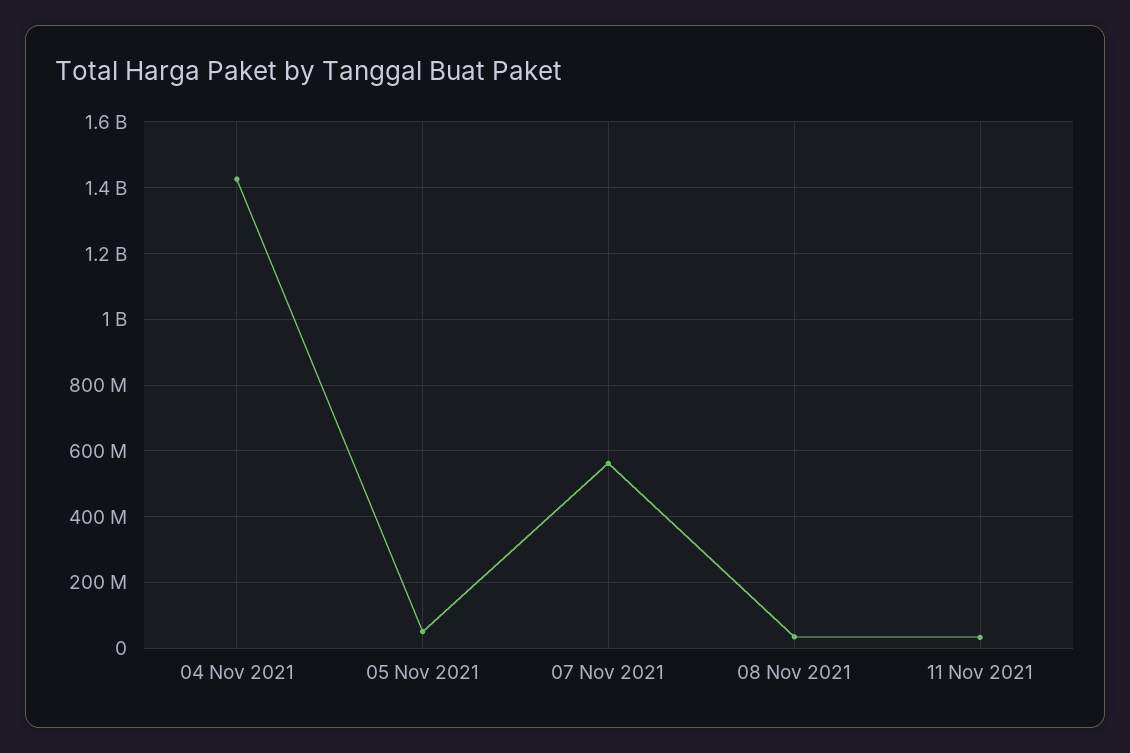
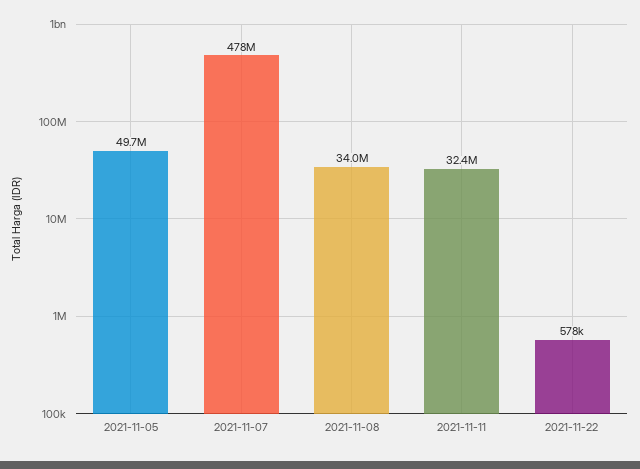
04 Nov 2021: 1420000000 -> none
07 Nov 2021: 560000000 -> 478000000
2021-11-22: none -> 578000

